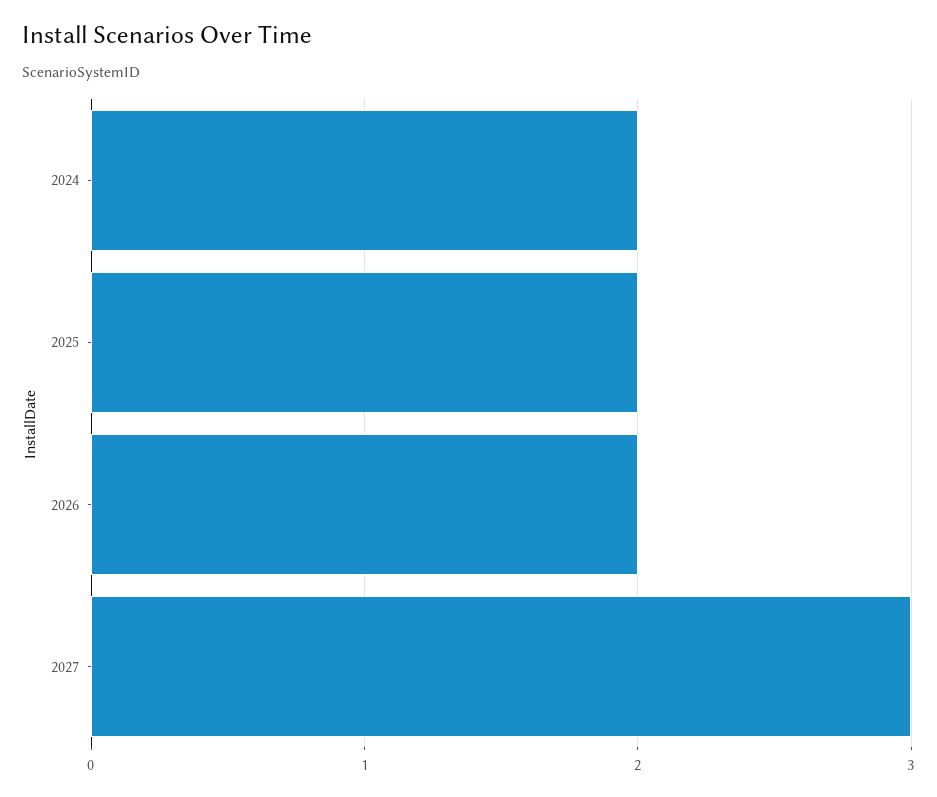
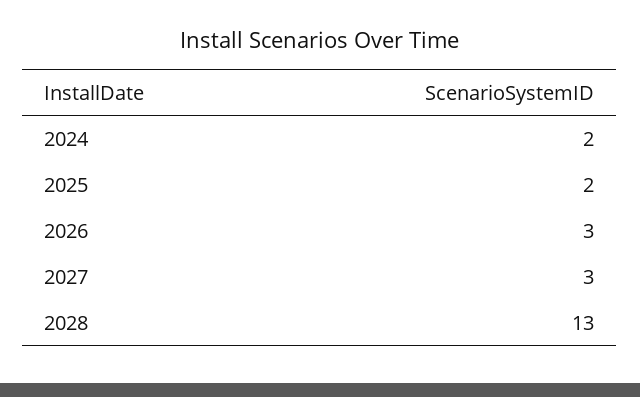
2026: 2 -> 3
2028: none -> 13

